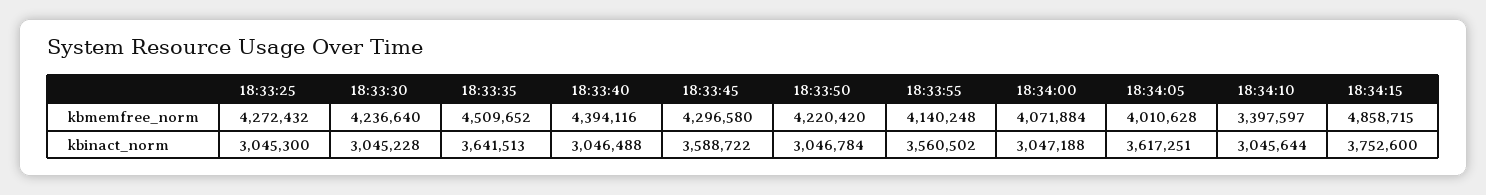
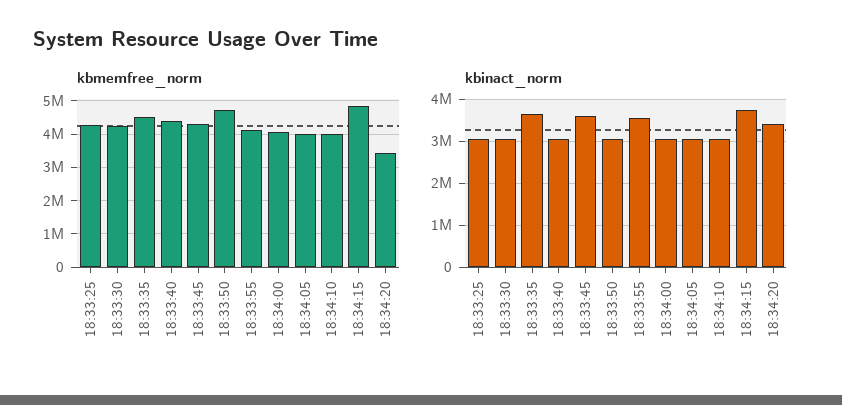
kbmemfree_norm, 18:33:50: 4220420 -> 4800000
kbmemfree_norm, 18:34:10: 3397597 -> 4000000
kbinact_norm, 18:34:05: 3617251 -> 3000000
kbmemfree_norm, 18:34:20: none -> 3400000
kbinact_norm, 18:34:20: none -> 3400000

